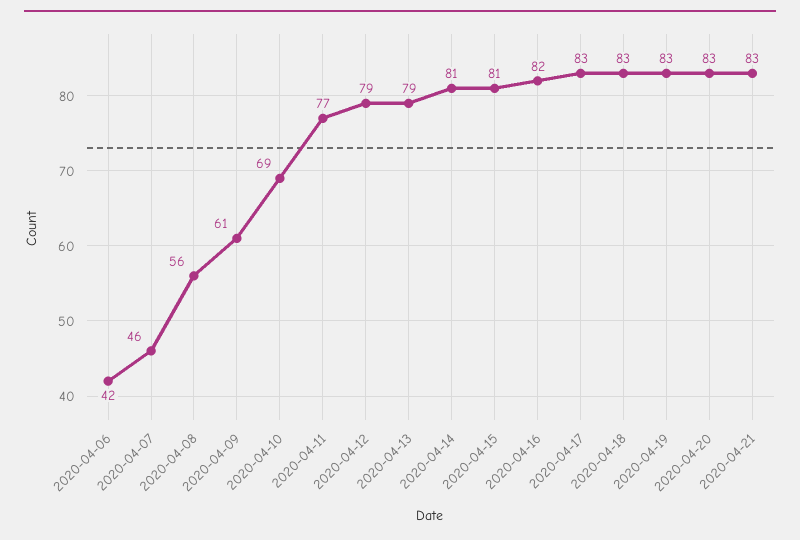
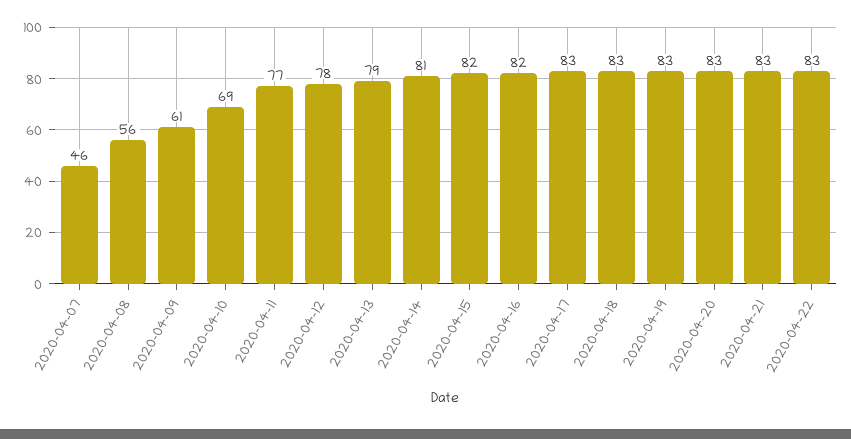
2020-04-06: 42 -> none
2020-04-12: 79 -> 78
2020-04-15: 81 -> 82
2020-04-22: none -> 83

